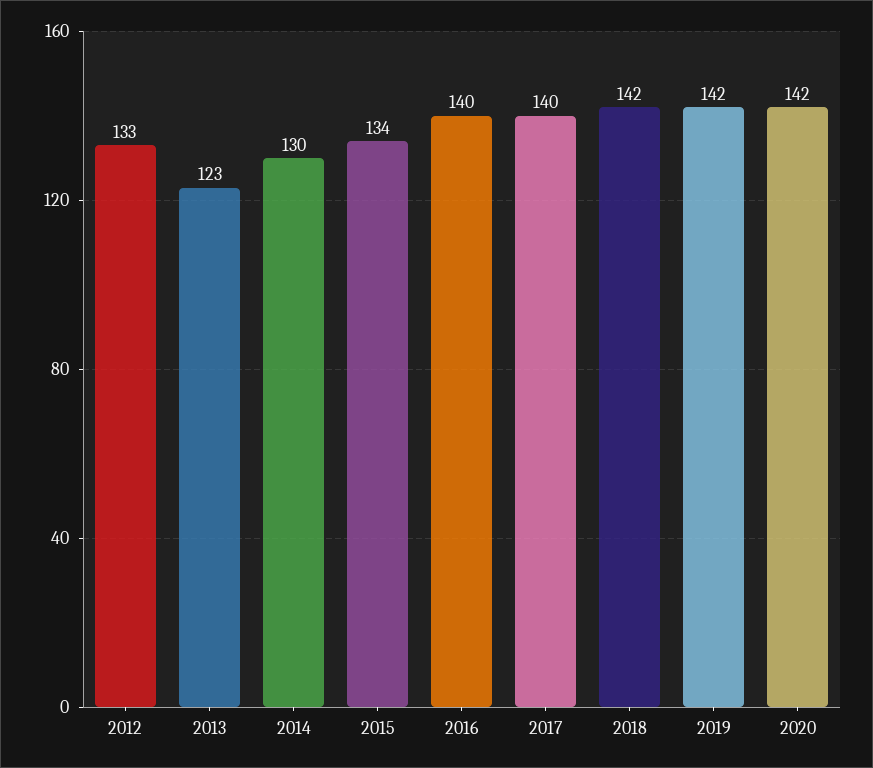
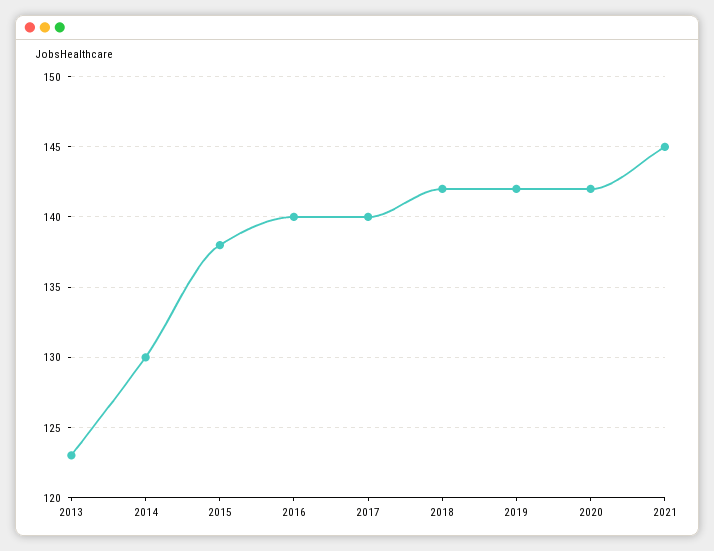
2012: 133 -> none
2015: 134 -> 138
2021: none -> 145

